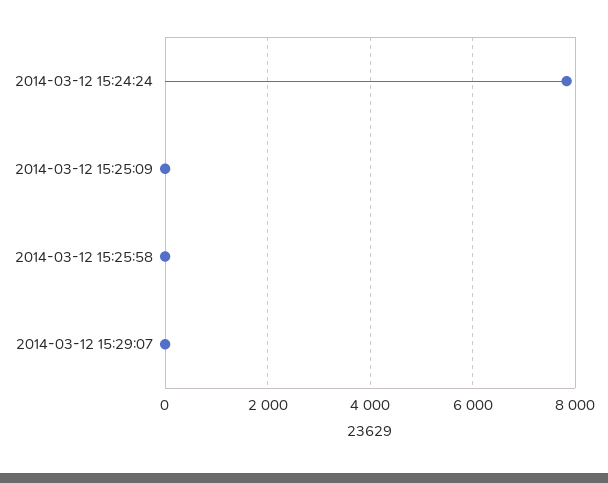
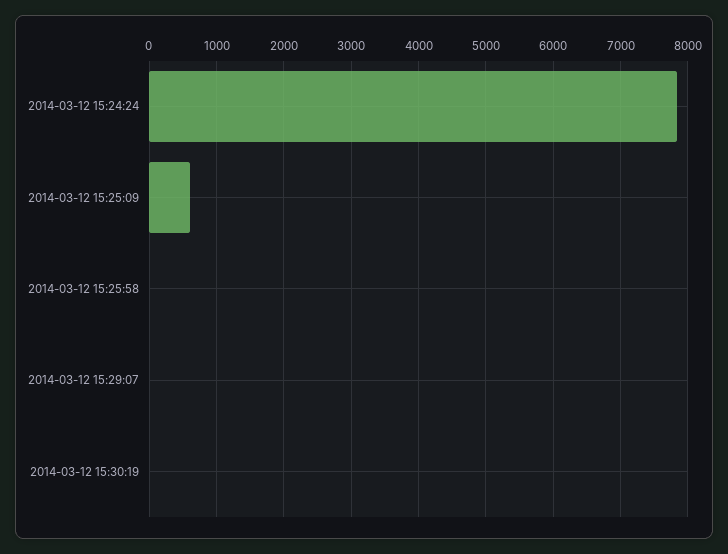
2014-03-12 15:25:09: 0 -> 600
2014-03-12 15:30:19: none -> 0

